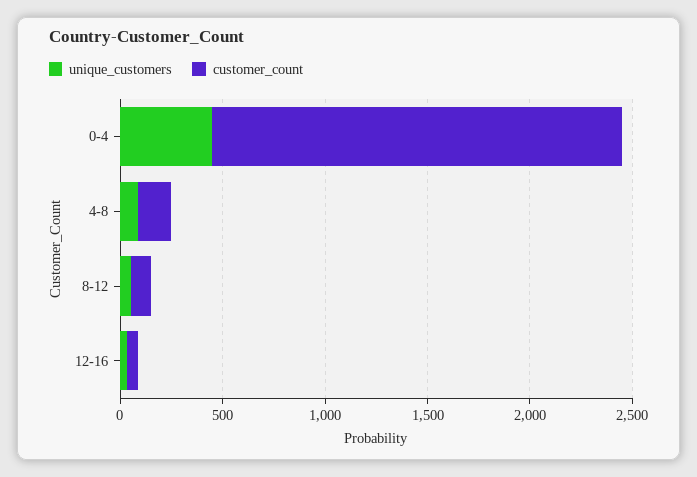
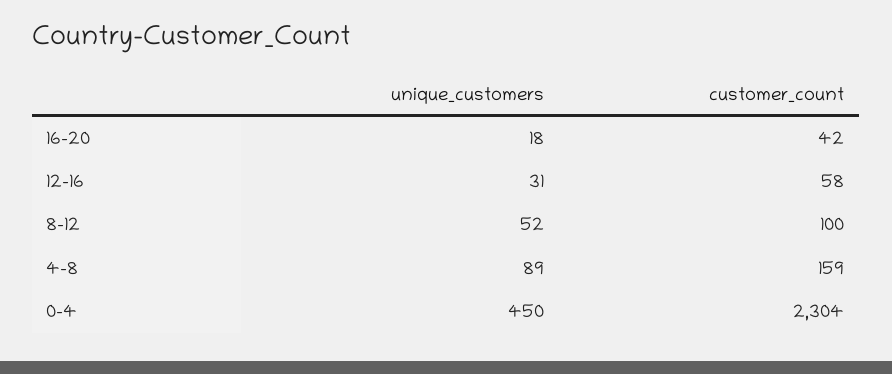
customer_count, 0-4: 2000 -> 2304
unique_customers, 16-20: none -> 18
customer_count, 16-20: none -> 42

